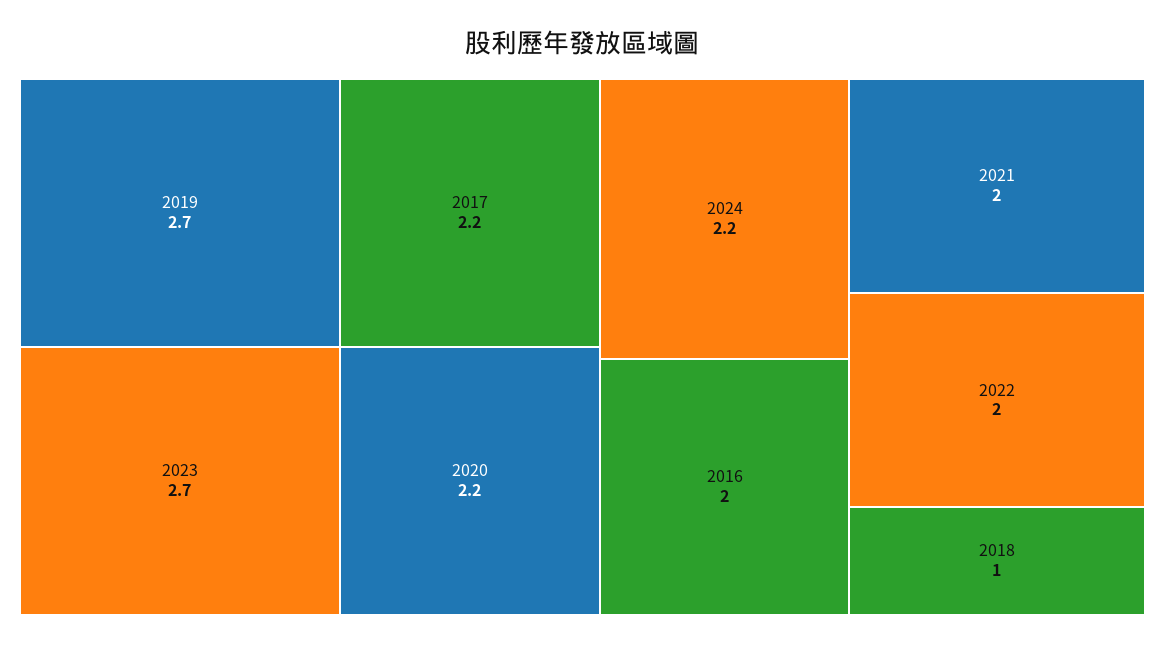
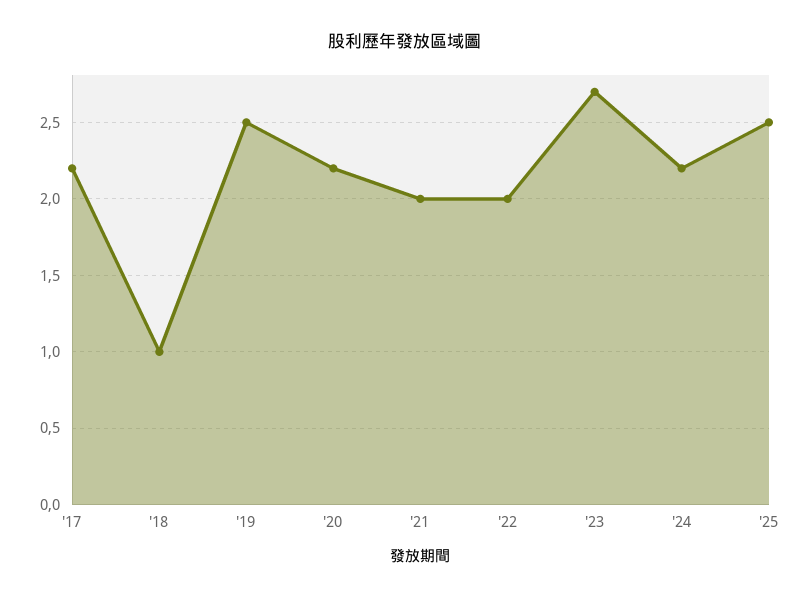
2019: 2.7 -> 2.5
2016: 2 -> none
'25: none -> 2.5

